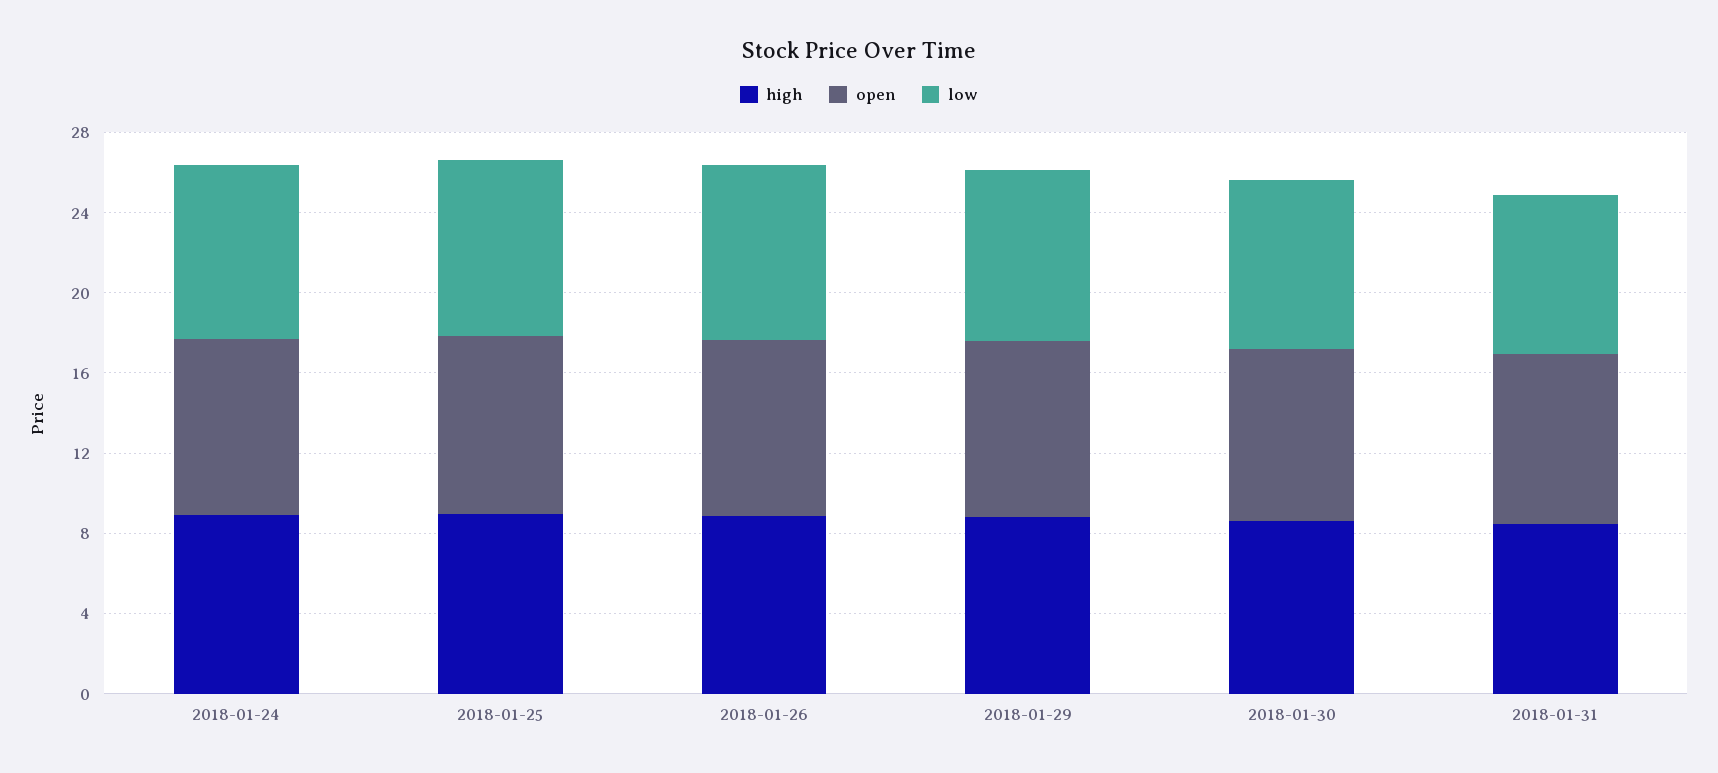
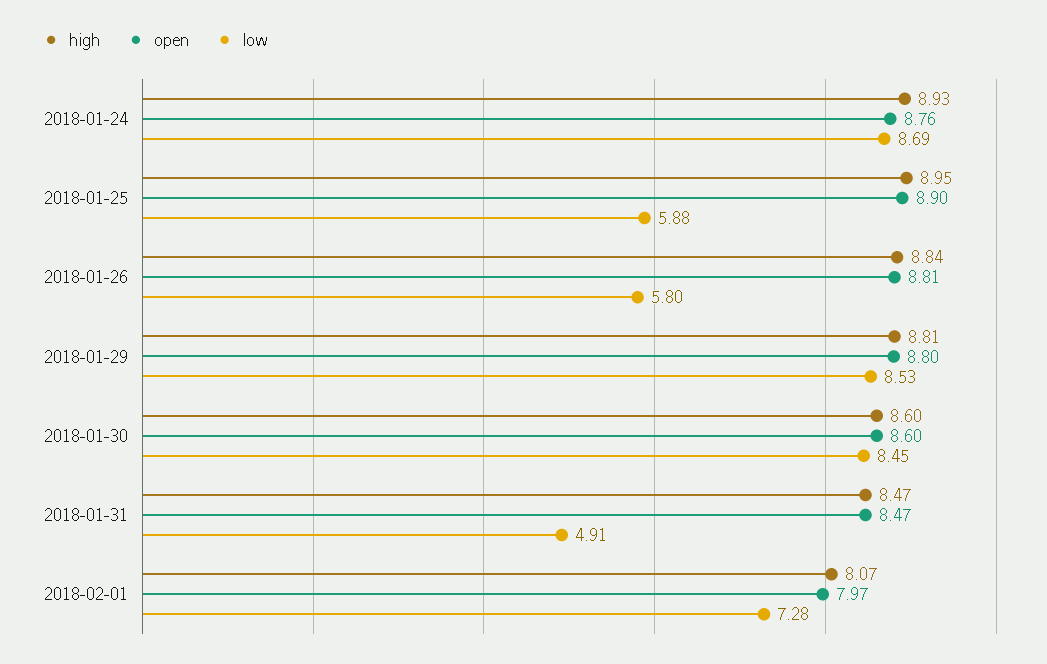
low, 2018-01-25: 9 -> 5.88
low, 2018-01-26: 9 -> 5.8
low, 2018-01-31: 8 -> 4.91
high, 2018-02-01: none -> 8.07
open, 2018-02-01: none -> 7.97
low, 2018-02-01: none -> 7.28

